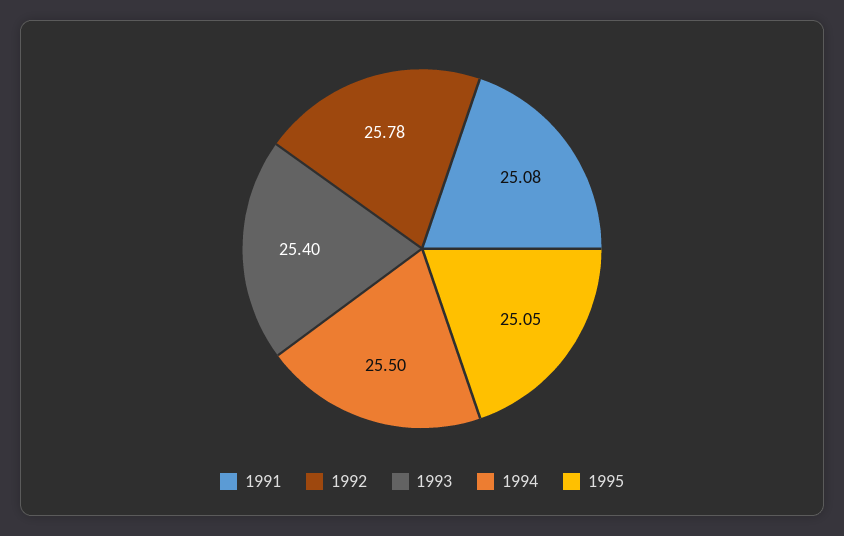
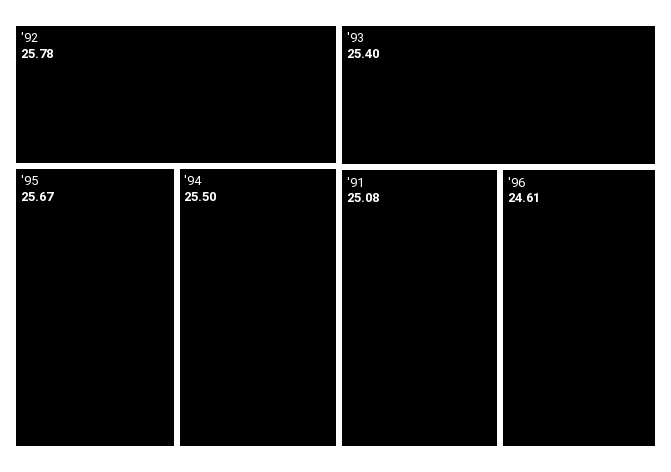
1995: 25.05 -> 25.67
'96: none -> 24.61

